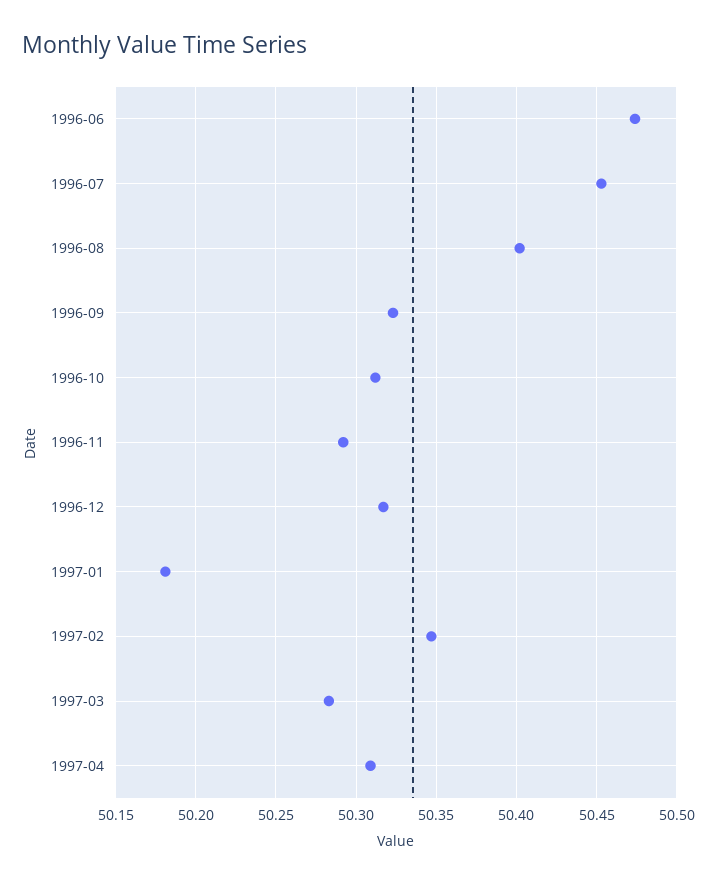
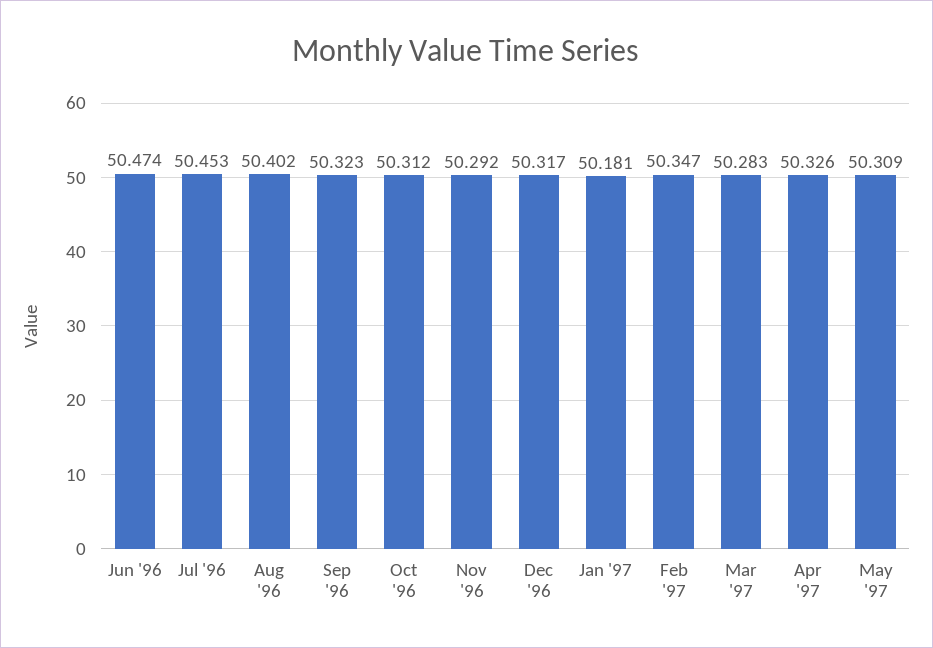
1997-04: 50.31 -> 50.326
May '97: none -> 50.309

